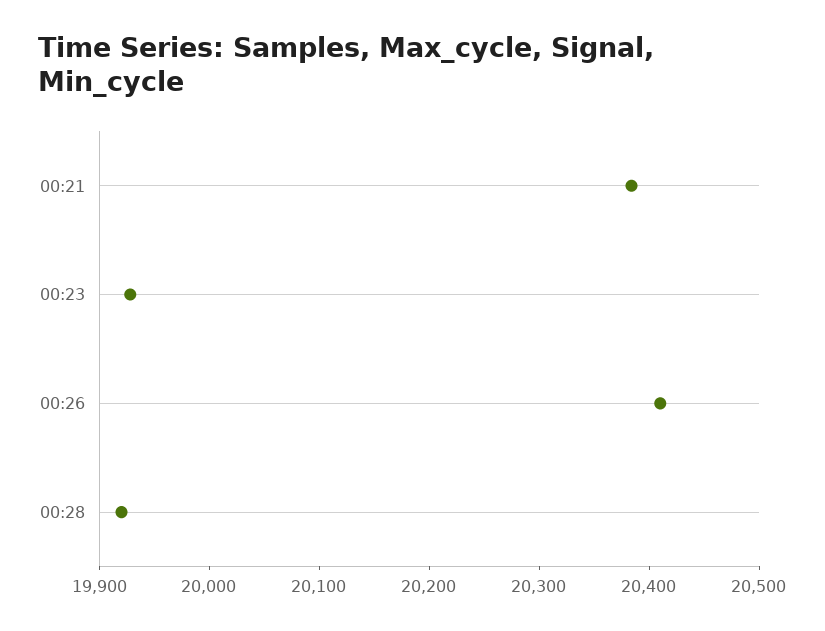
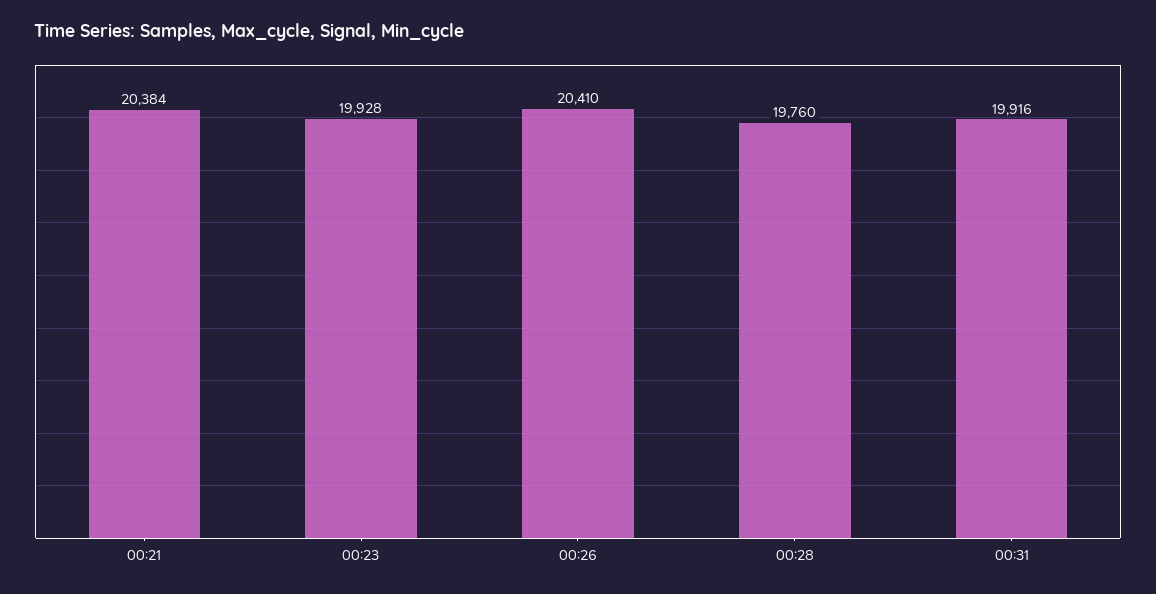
00:28: 19920 -> 19760
00:31: none -> 19916

